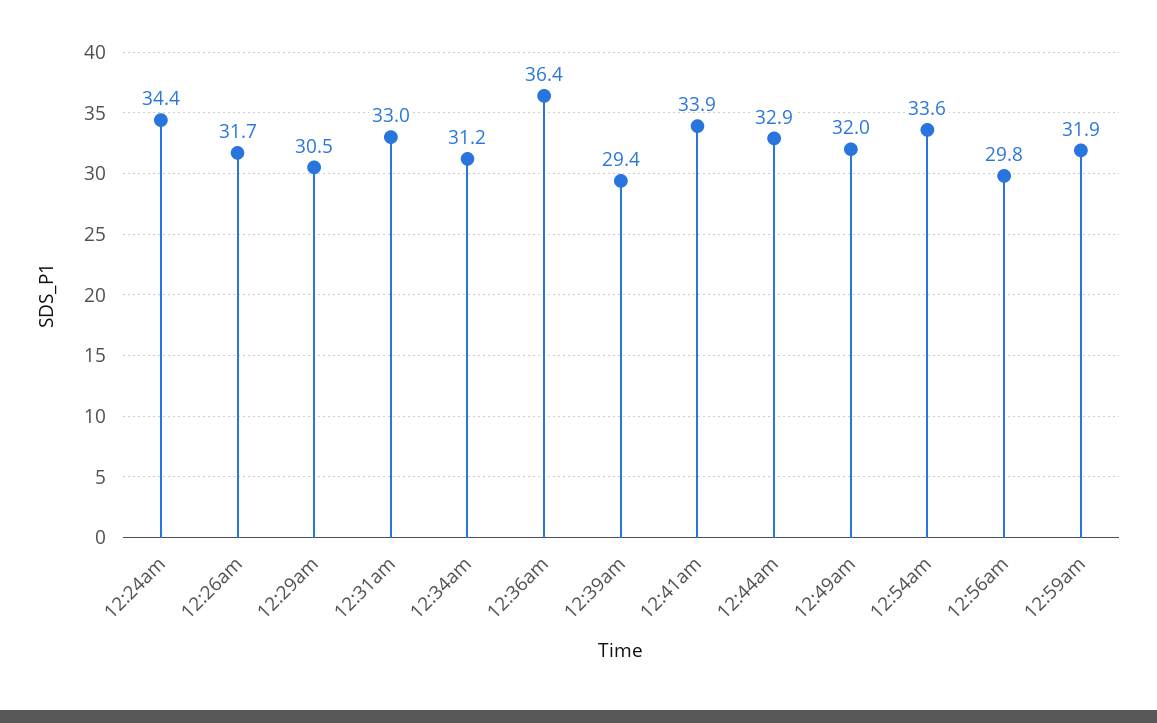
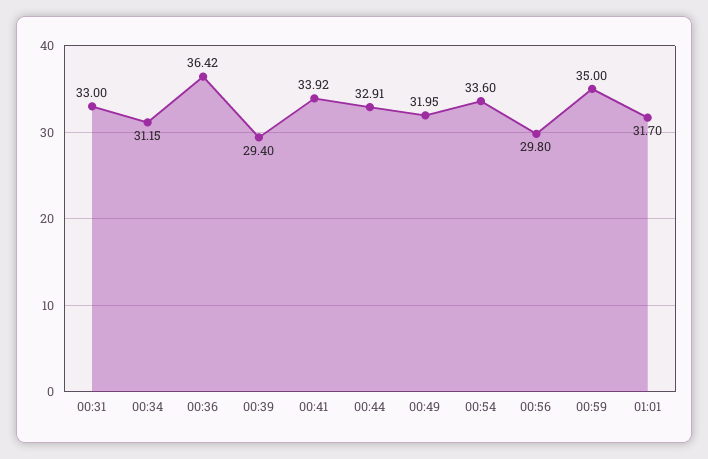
12:24am: 34.4 -> none
12:26am: 31.7 -> none
12:29am: 30.5 -> none
12:59am: 31.9 -> 35
01:01: none -> 31.7

